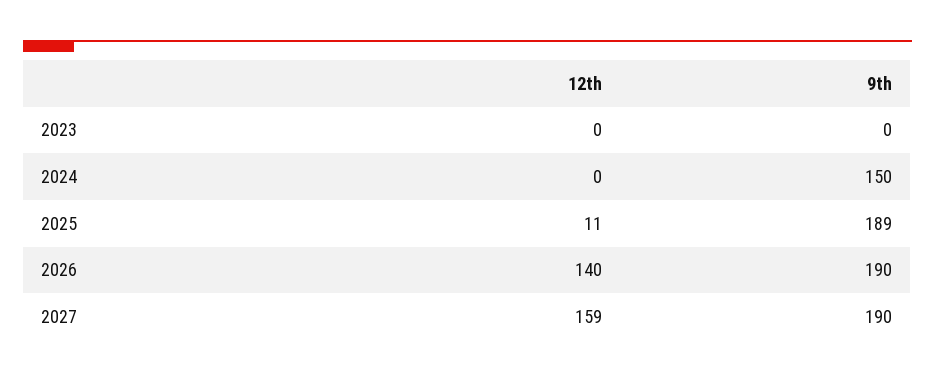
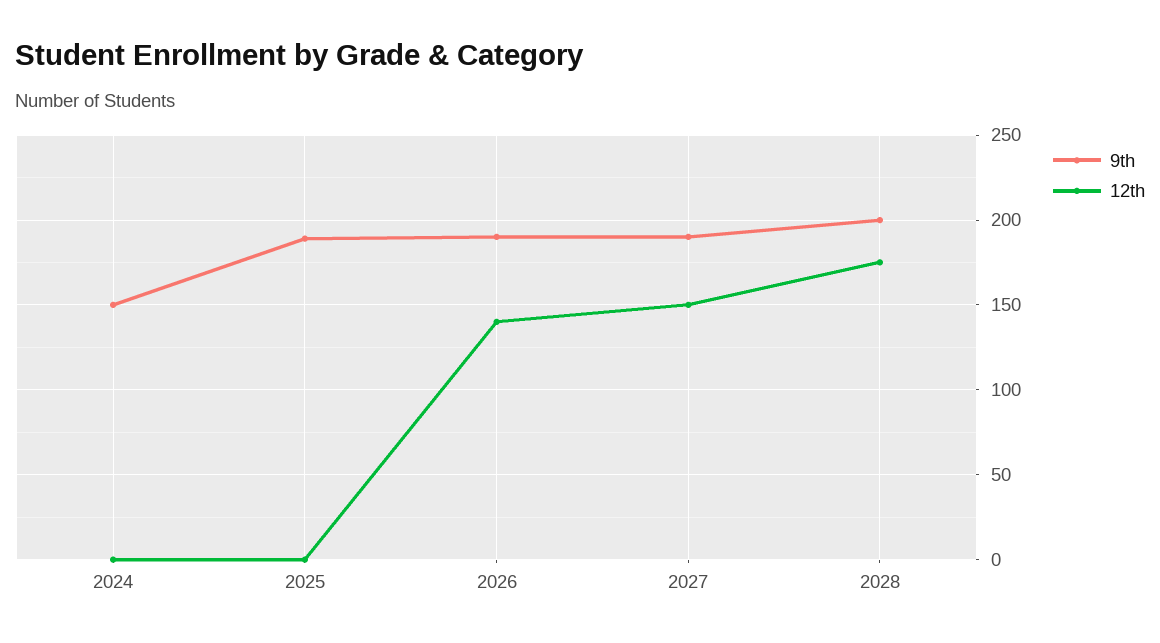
12th, 2023: 0 -> none
9th, 2023: 0 -> none
12th, 2025: 11 -> 0
12th, 2027: 159 -> 150
9th, 2028: none -> 200
12th, 2028: none -> 175

